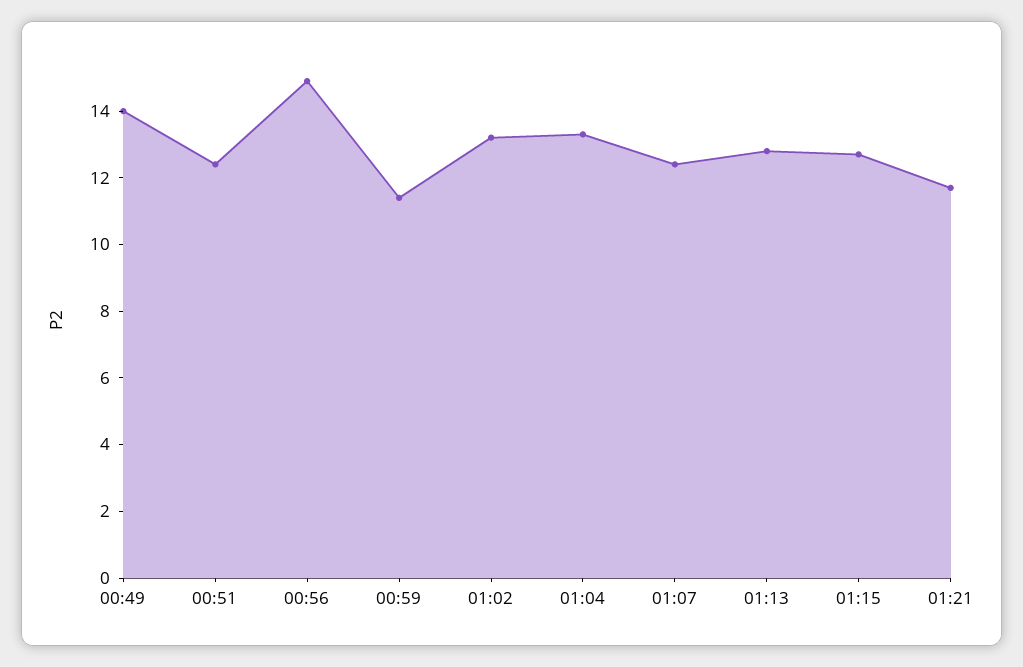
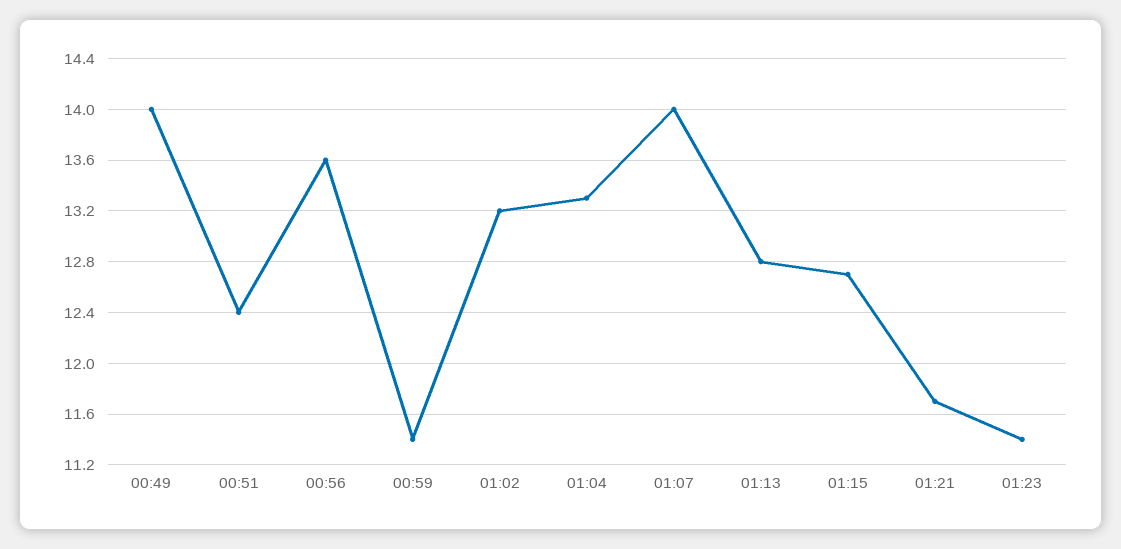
00:56: 15 -> 13.6
01:07: 12.5 -> 14
01:23: none -> 11.4

